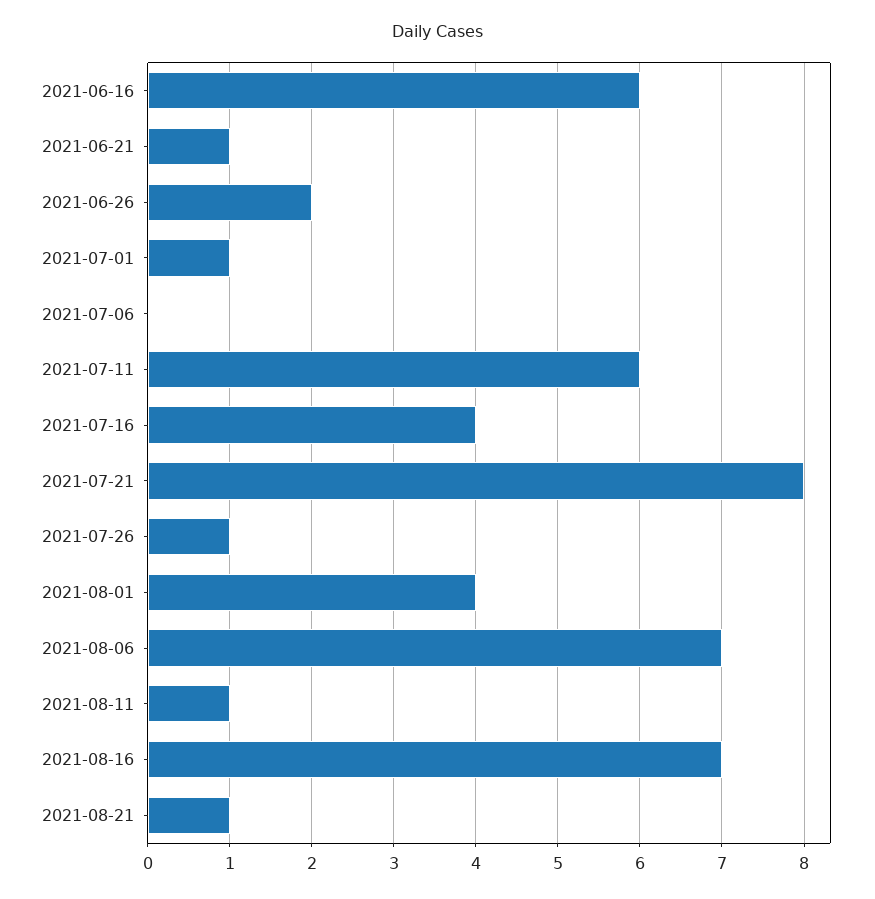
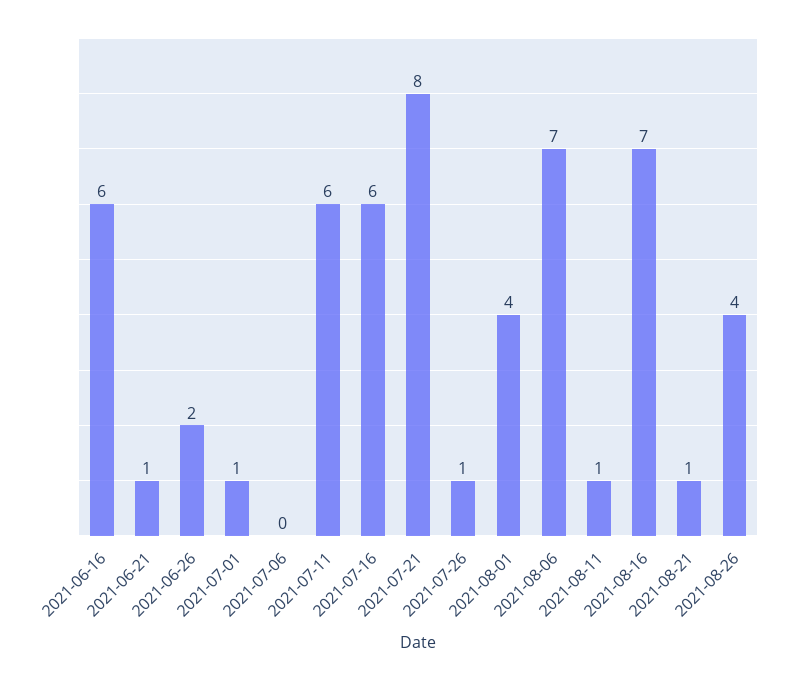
2021-07-16: 4 -> 6
2021-08-26: none -> 4

